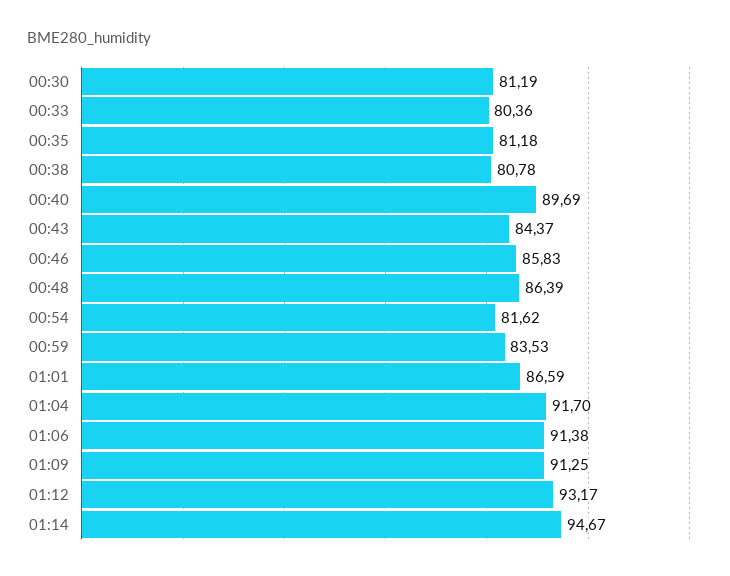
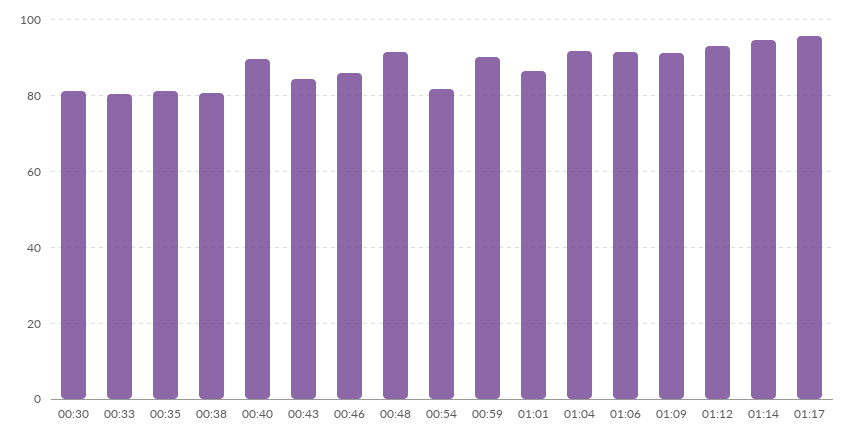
00:48: 86.39 -> 92
00:59: 83.53 -> 90
01:17: none -> 96

